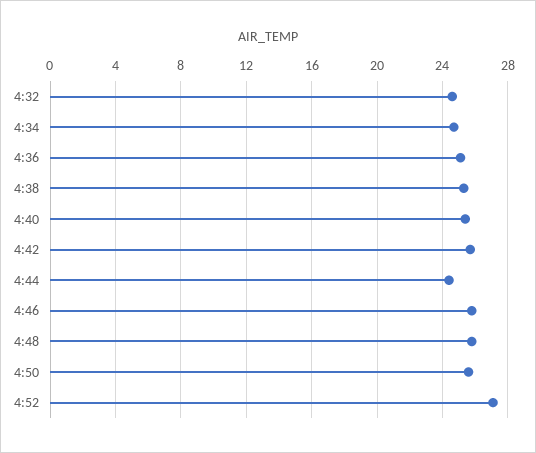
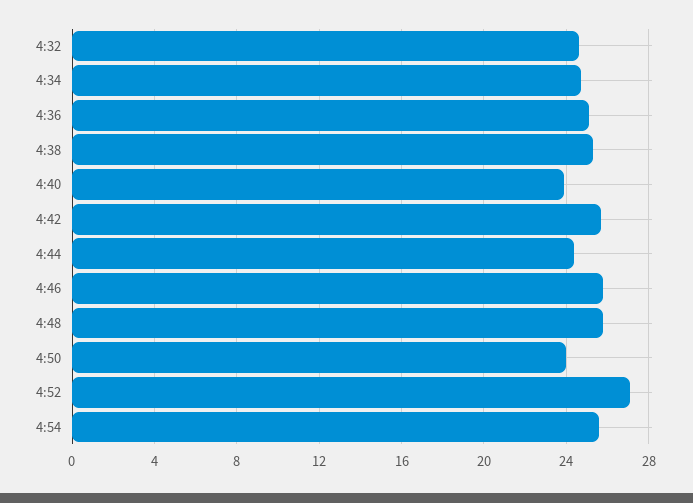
4:40: 25.5 -> 24
4:50: 25.5 -> 24
4:54: none -> 25.5

